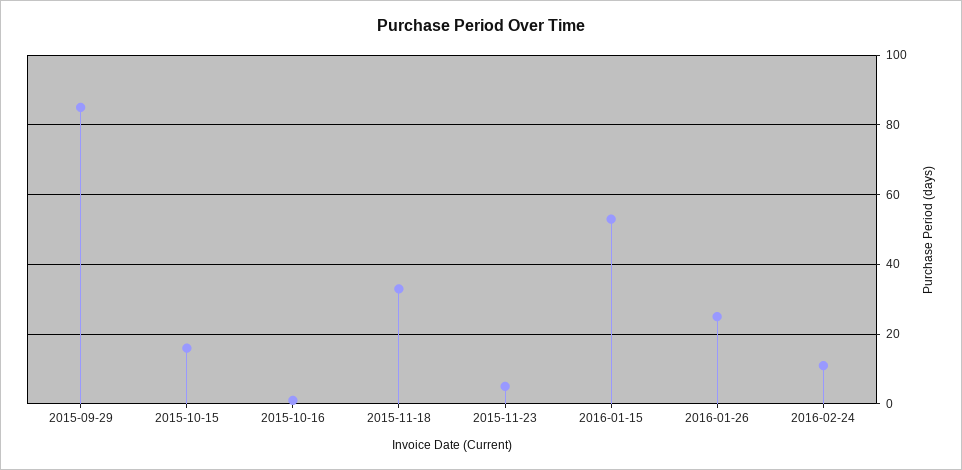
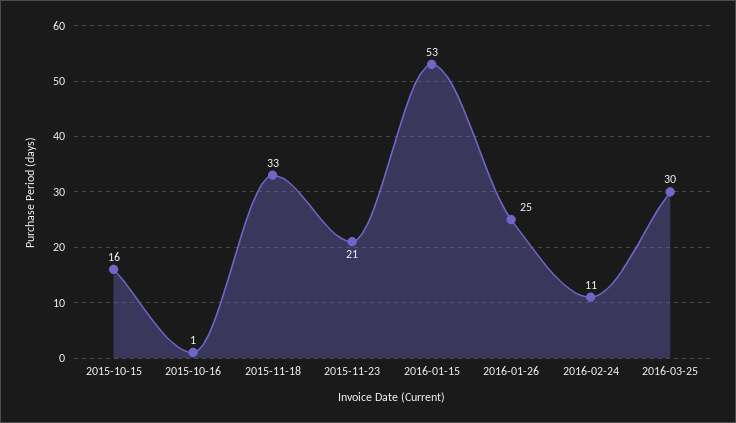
2015-09-29: 85 -> none
2015-11-23: 5 -> 21
2016-03-25: none -> 30

